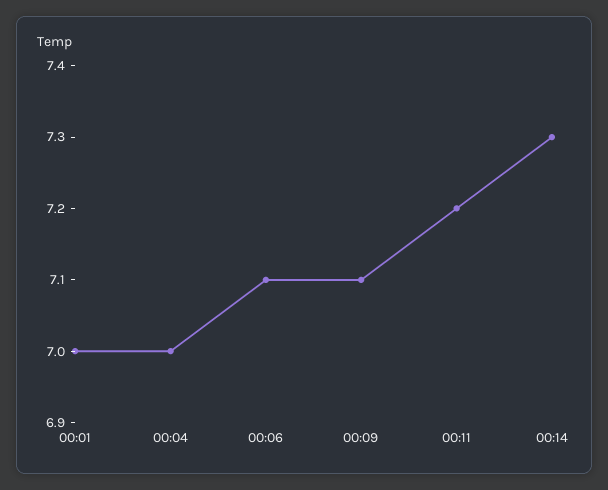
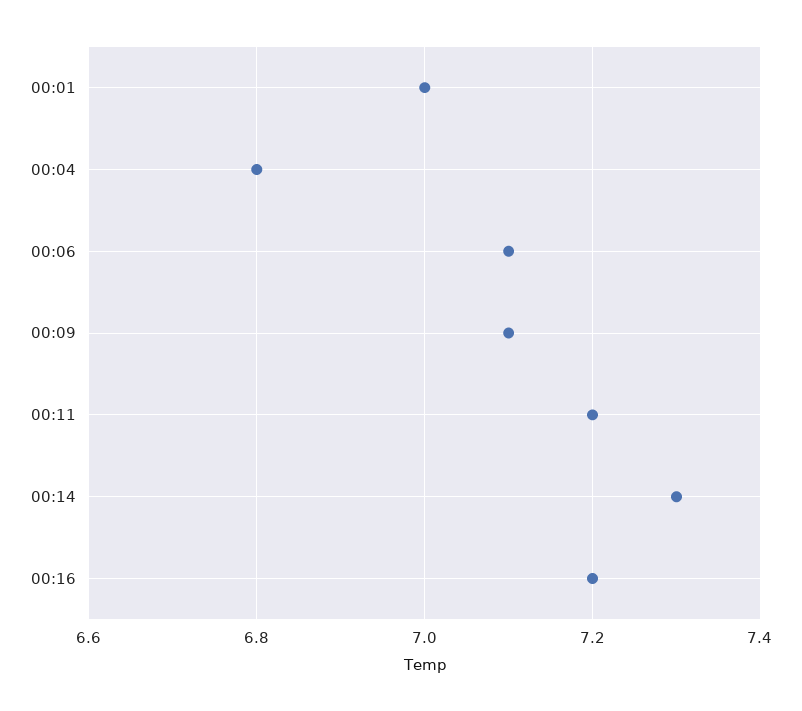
00:04: 7 -> 6.8
00:16: none -> 7.2

